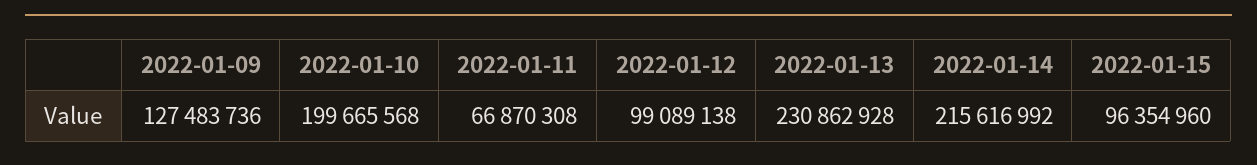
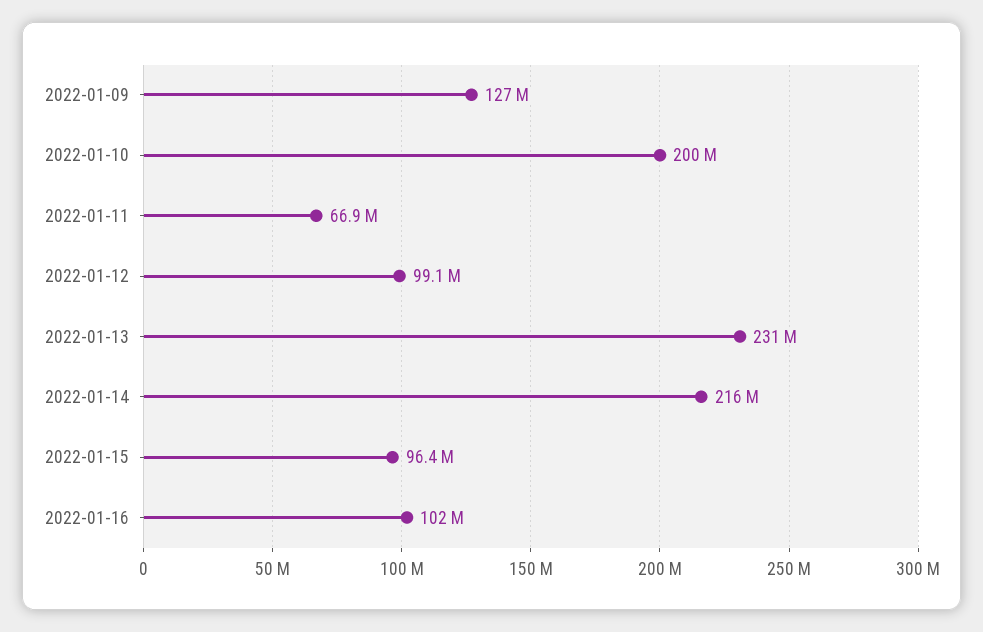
2022-01-16: none -> 102000000

